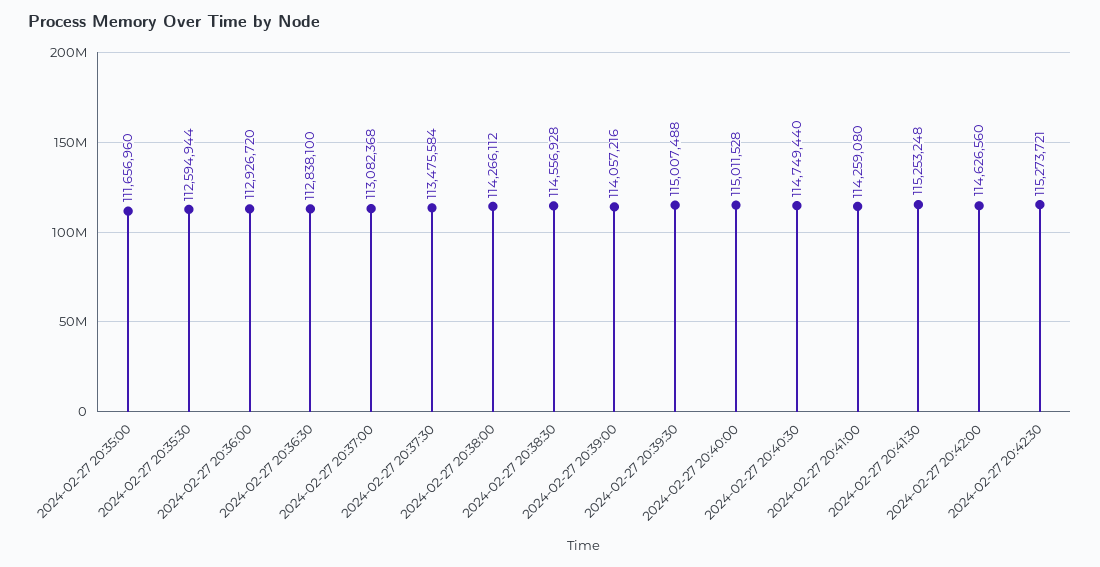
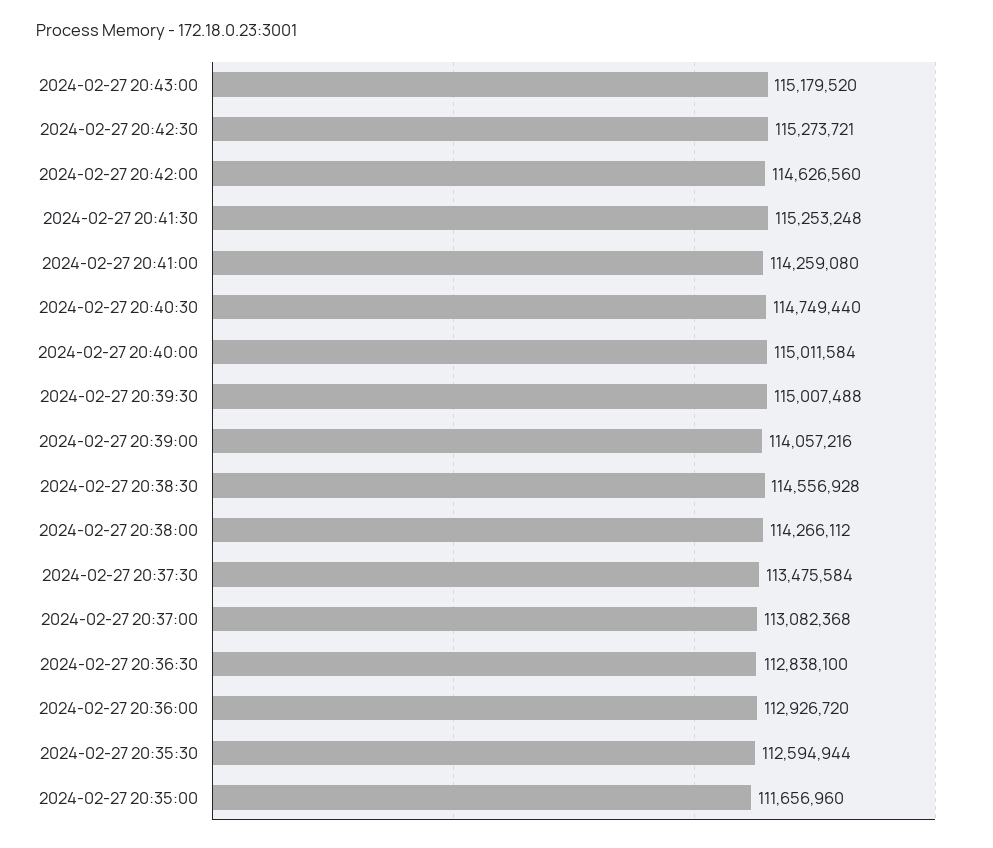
2024-02-27 20:40:00: 115011528 -> 115011584
2024-02-27 20:43:00: none -> 115179520

